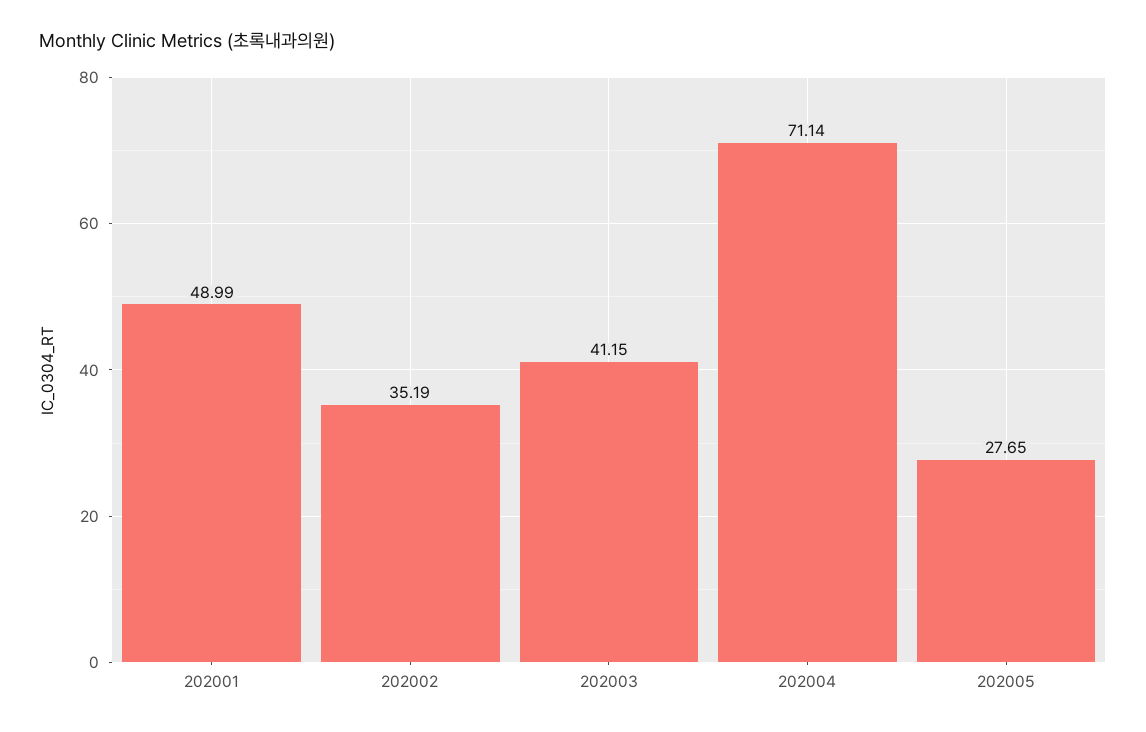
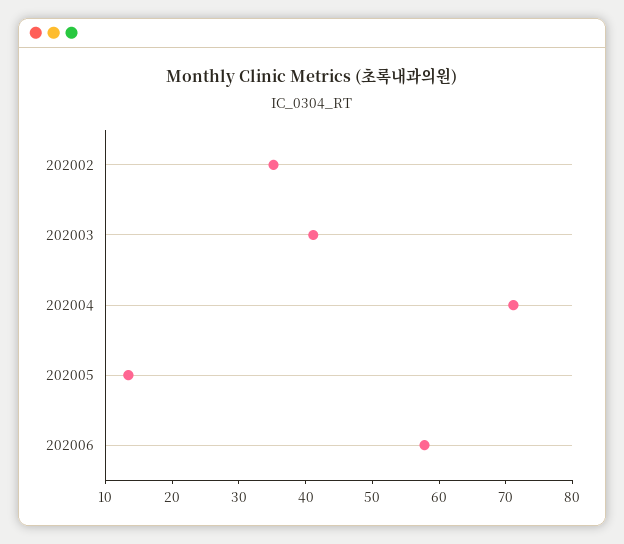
202001: 48.99 -> none
202005: 27.65 -> 14
202006: none -> 58

